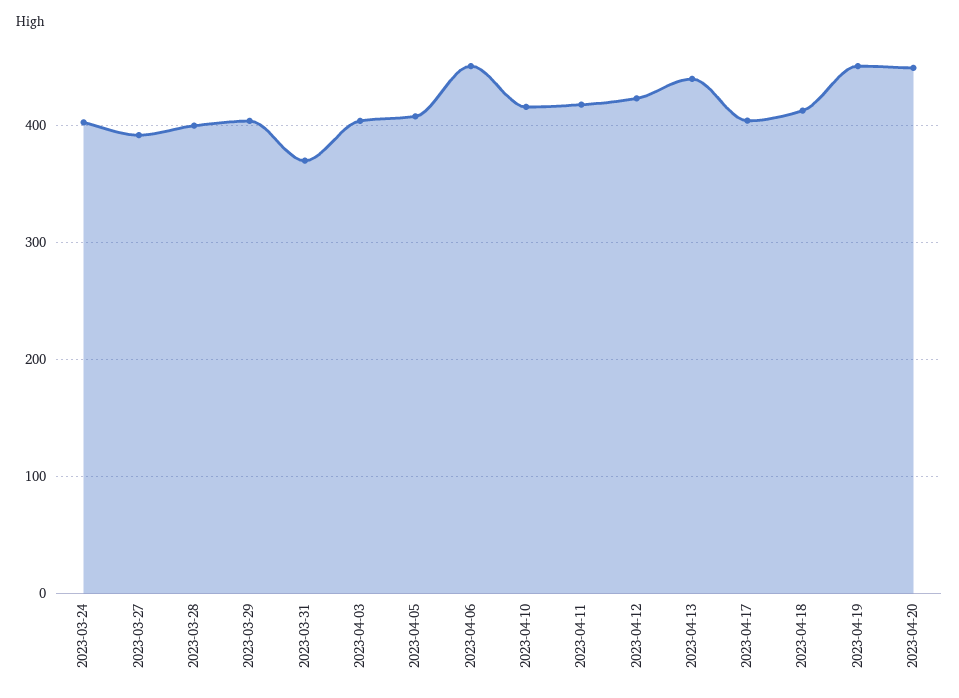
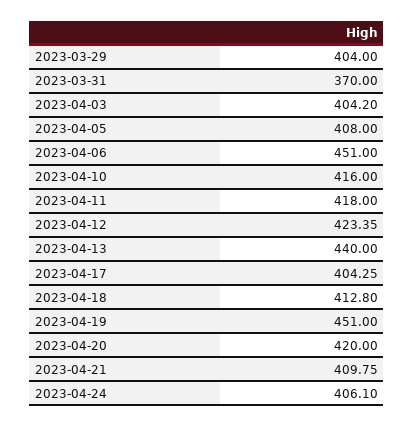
2023-03-24: 400 -> none
2023-03-27: 390 -> none
2023-03-28: 400 -> none
2023-04-20: 450 -> 420
2023-04-21: none -> 409.75
2023-04-24: none -> 406.1

